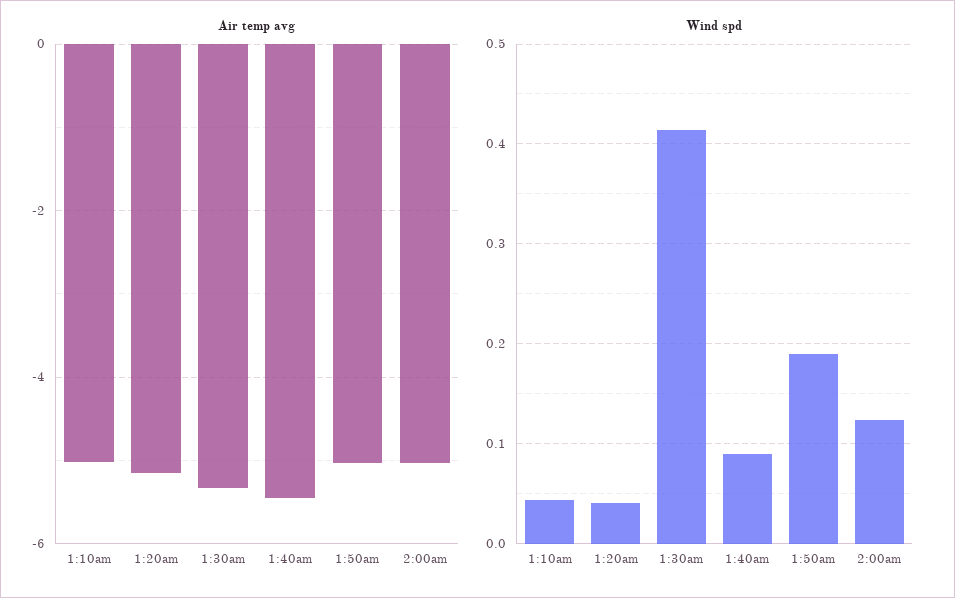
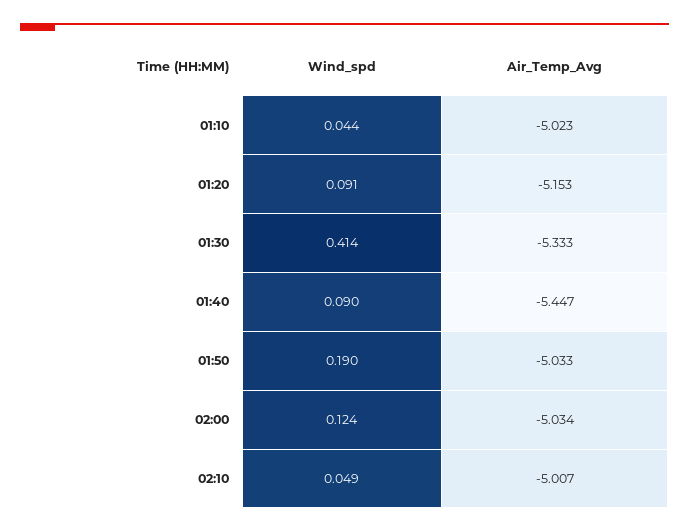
Wind spd, 1:20am: 0.04 -> 0.091
Wind spd, 02:10: none -> 0.049
Air temp avg, 02:10: none -> -5.007

